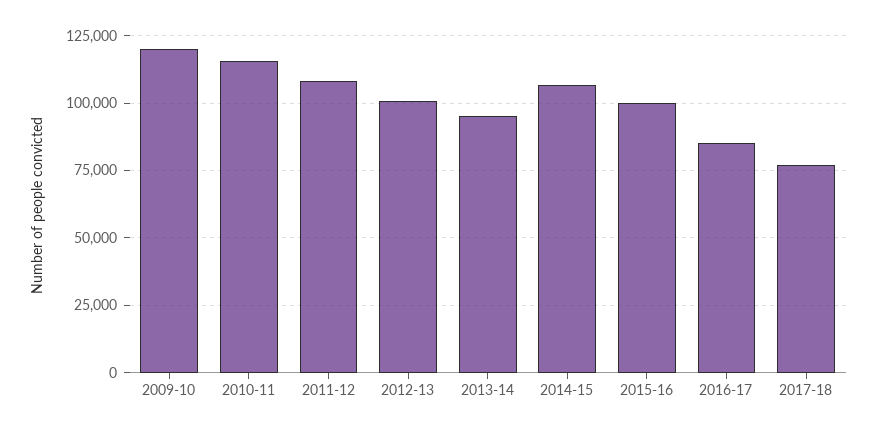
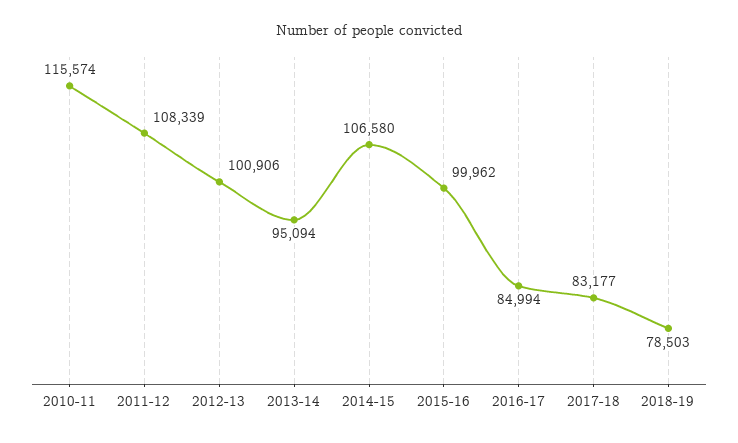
2009-10: 120000 -> none
2017-18: 77500 -> 83177
2018-19: none -> 78503

